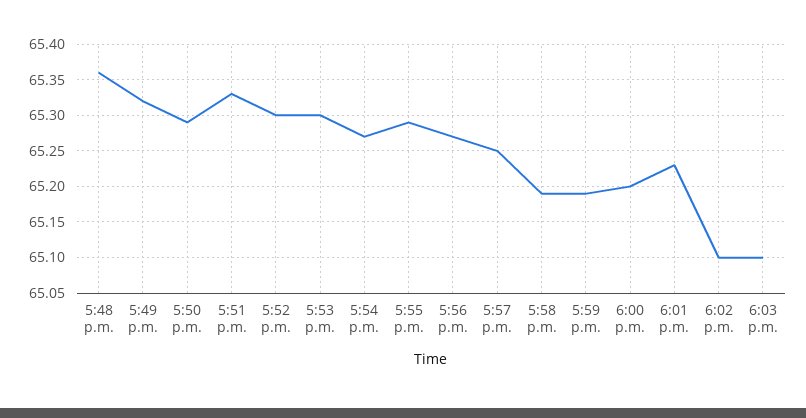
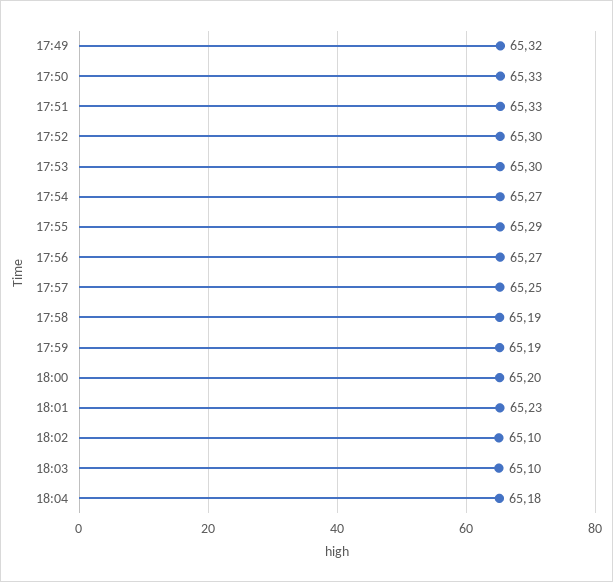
5:48 p.m.: 65.36 -> none
5:50 p.m.: 65.29 -> 65.33
18:04: none -> 65.18

